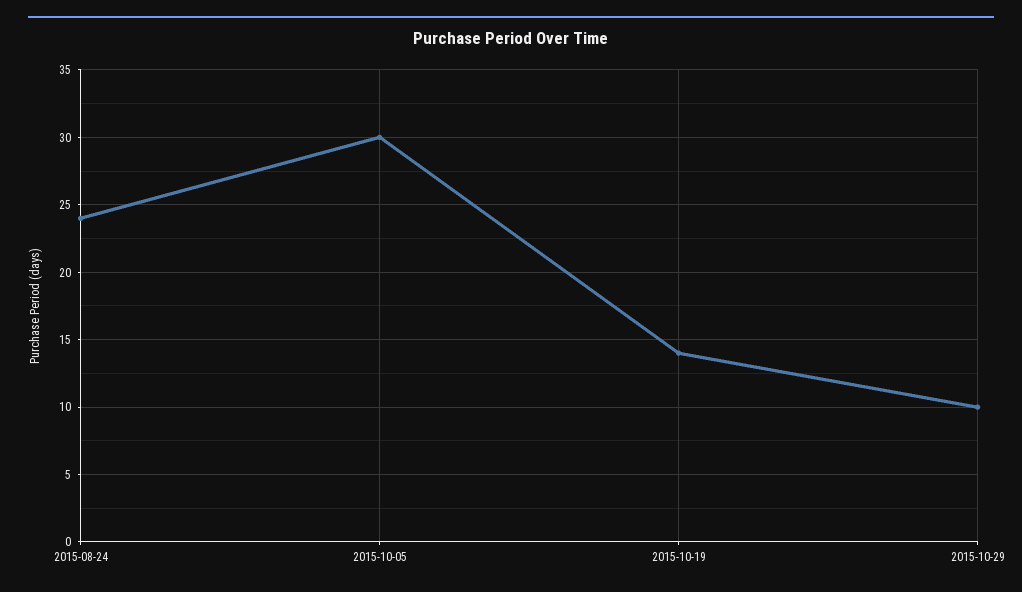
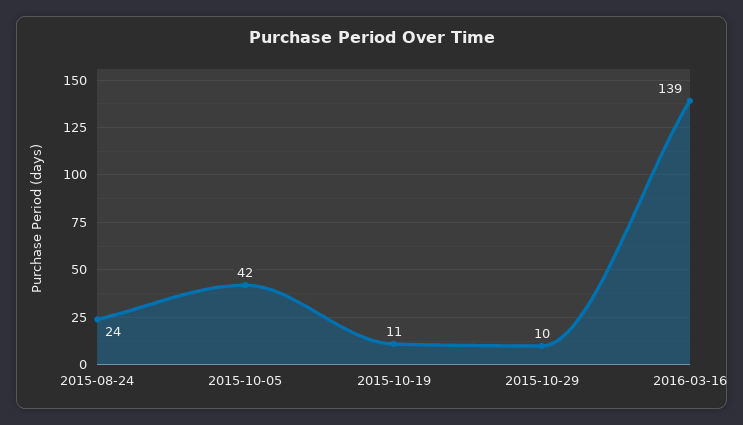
2015-10-05: 30 -> 42
2015-10-19: 14 -> 11
2016-03-16: none -> 139

